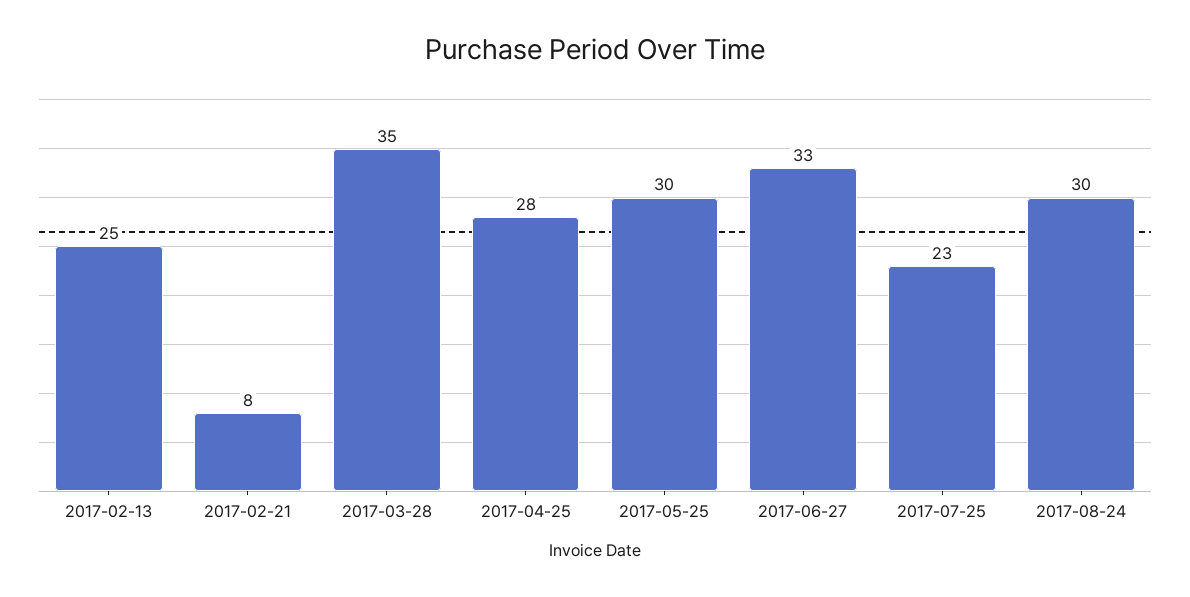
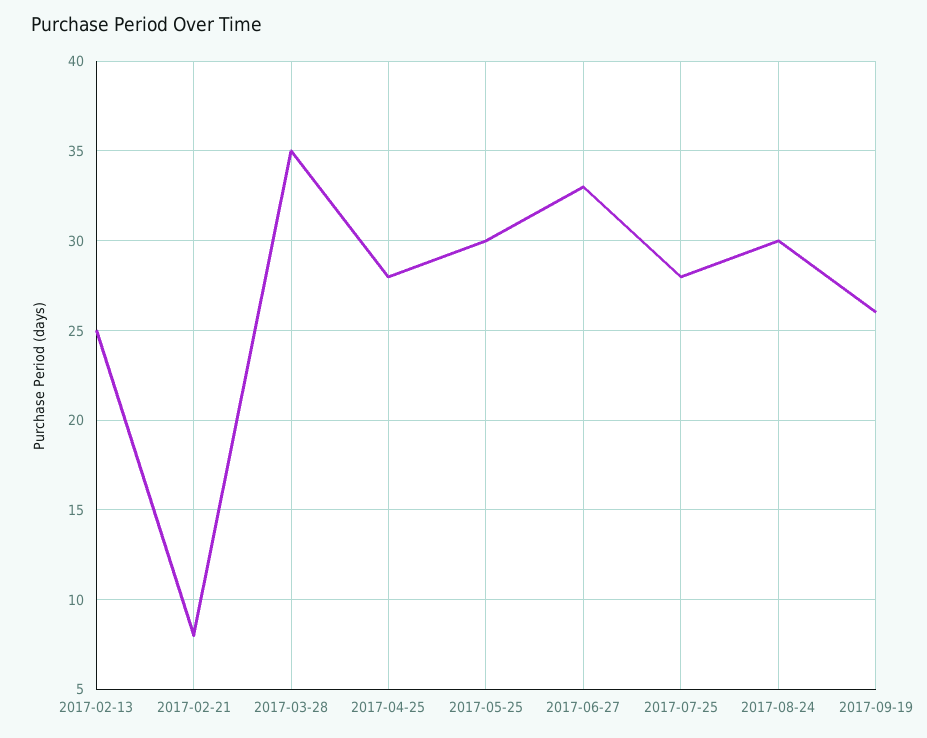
2017-07-25: 23 -> 28
2017-09-19: none -> 26

